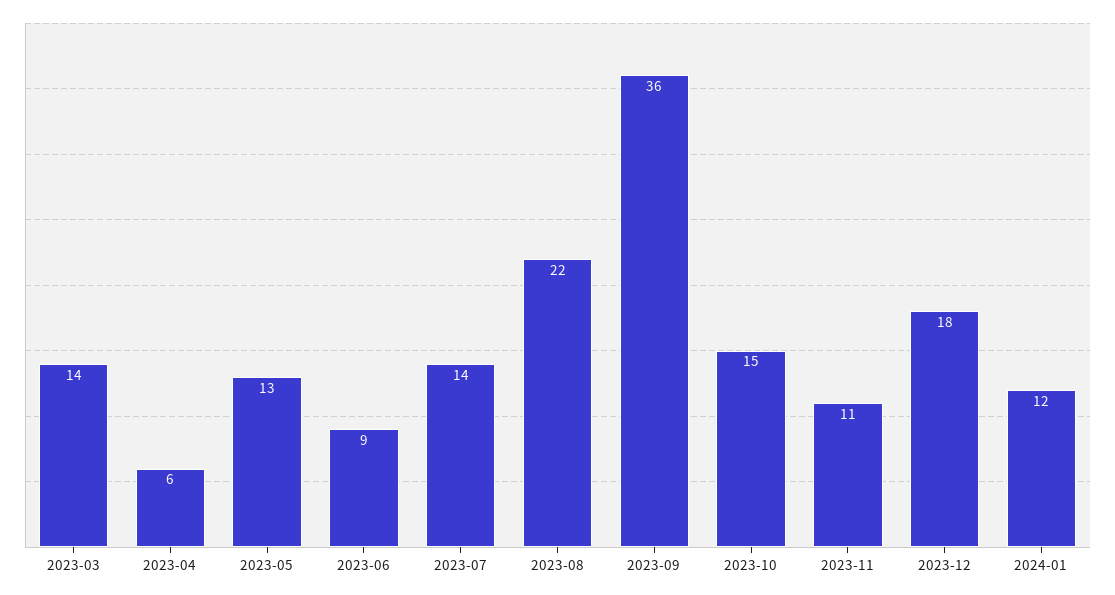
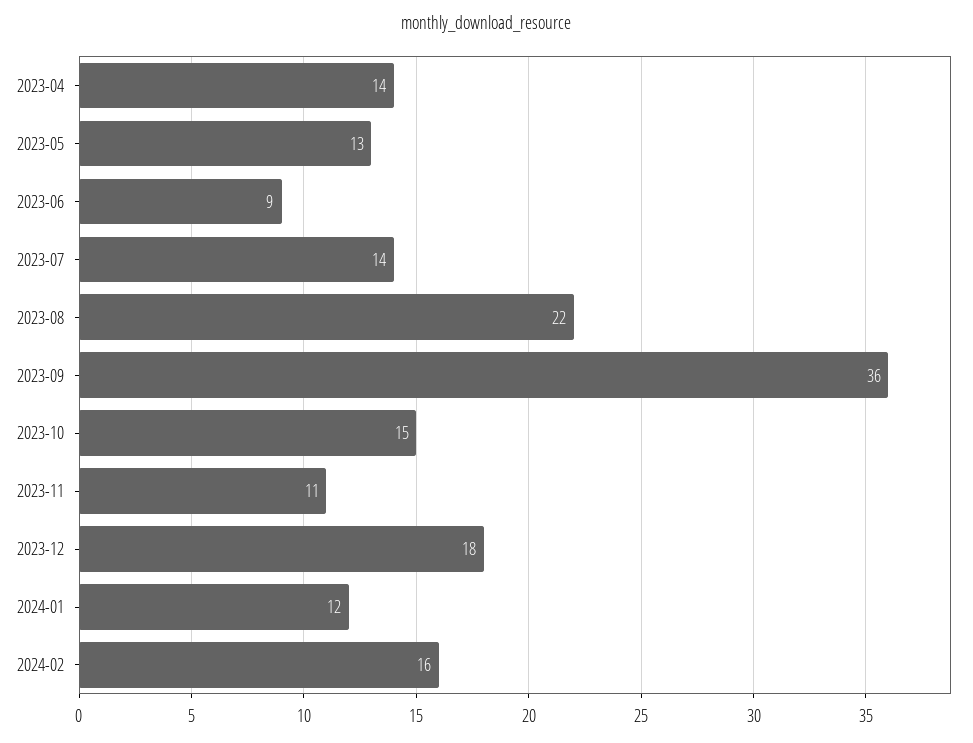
2023-03: 14 -> none
2023-04: 6 -> 14
2024-02: none -> 16

